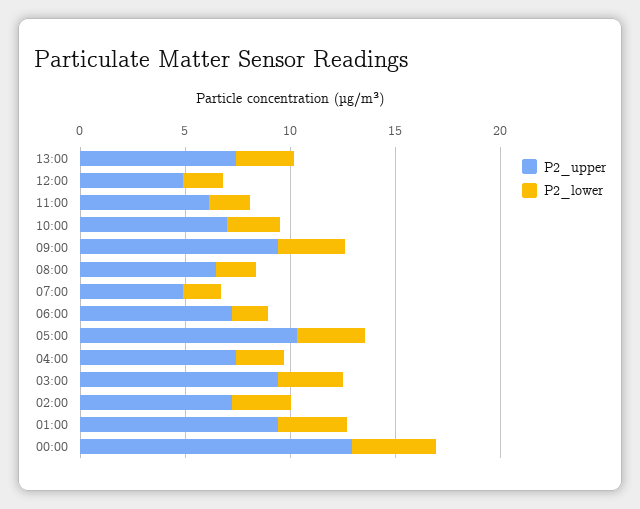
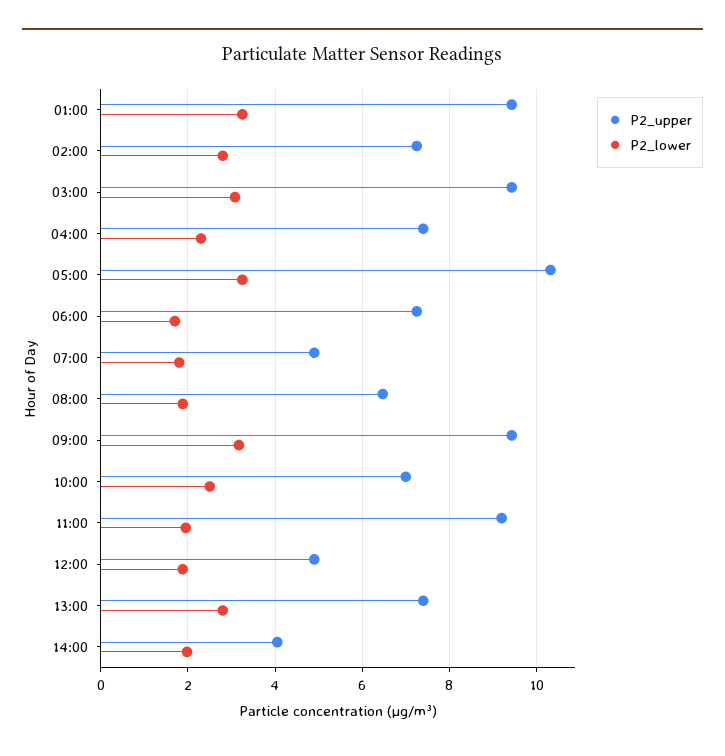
P2_upper, 11:00: 6 -> 9.2
P2_upper, 00:00: 13 -> none
P2_lower, 00:00: 4 -> none
P2_upper, 14:00: none -> 4
P2_lower, 14:00: none -> 2

